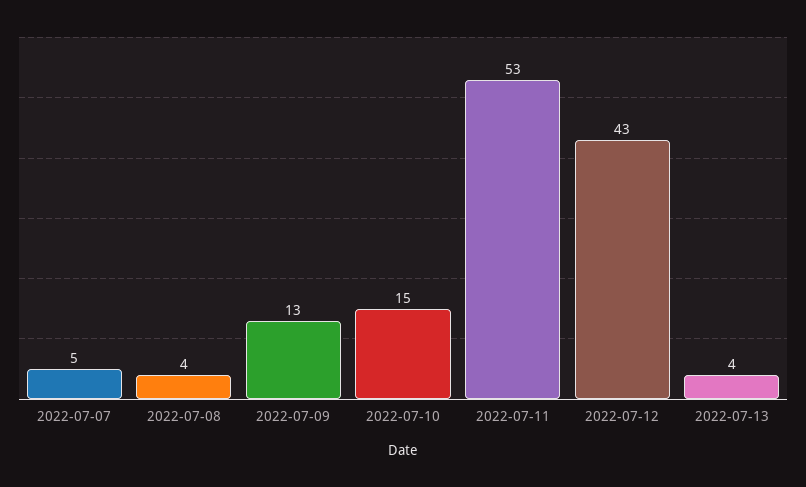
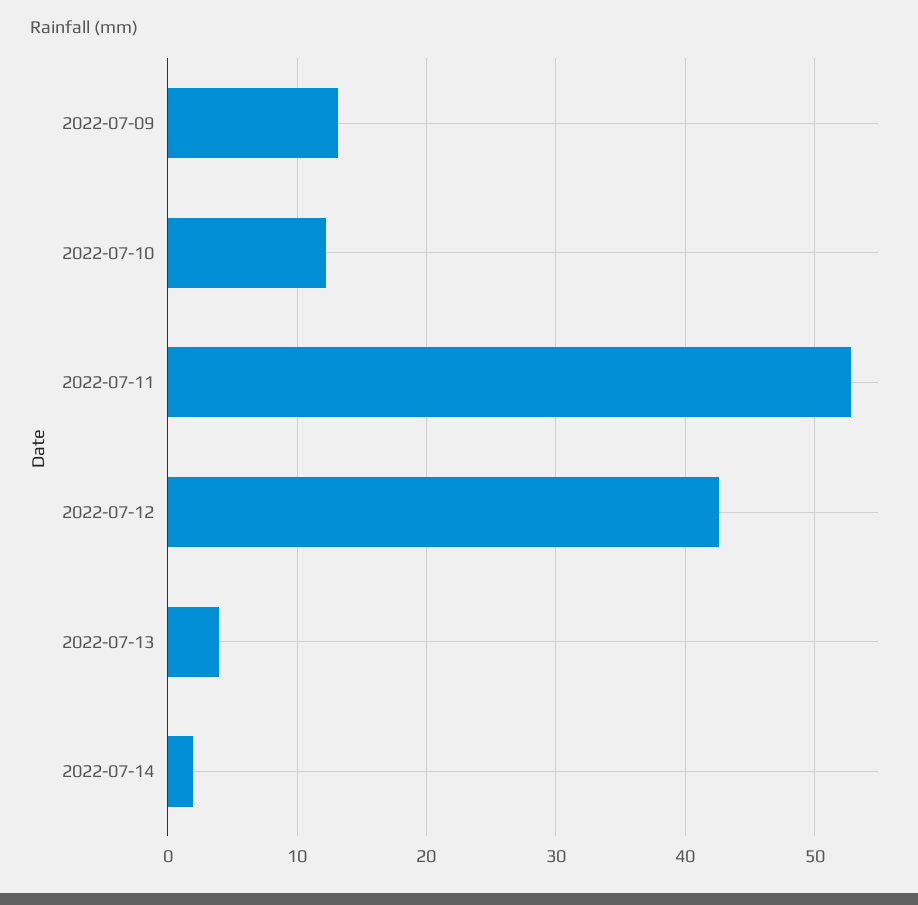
2022-07-07: 5 -> none
2022-07-08: 4 -> none
2022-07-10: 15 -> 12
2022-07-14: none -> 2

